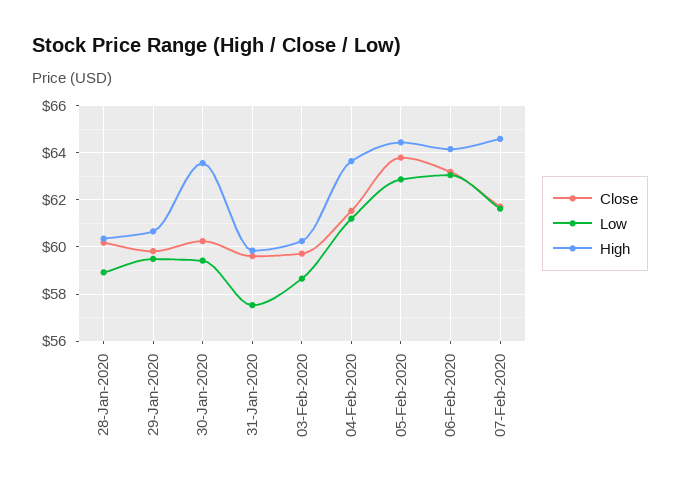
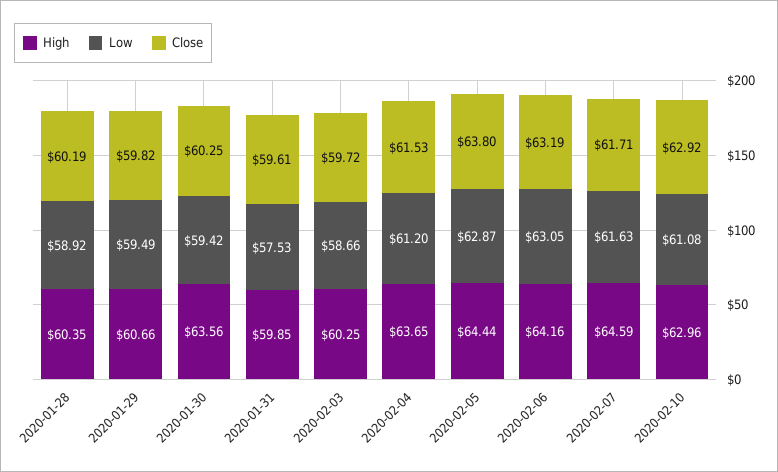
High, 2020-02-10: none -> 62.96
Low, 2020-02-10: none -> 61.08
Close, 2020-02-10: none -> 62.92

